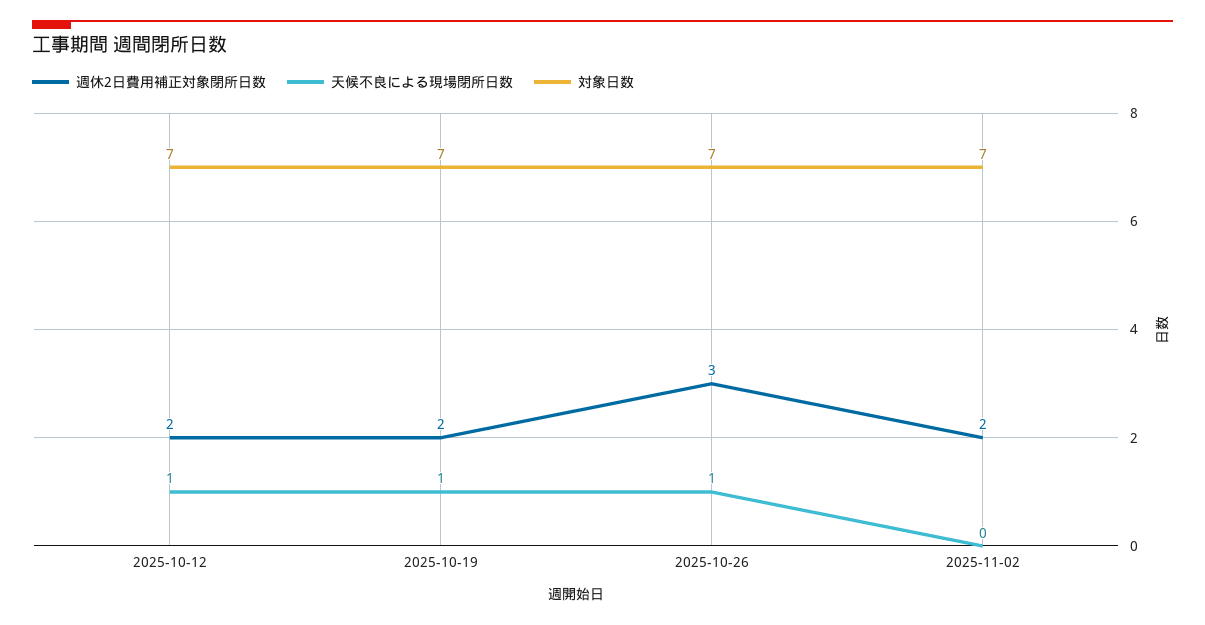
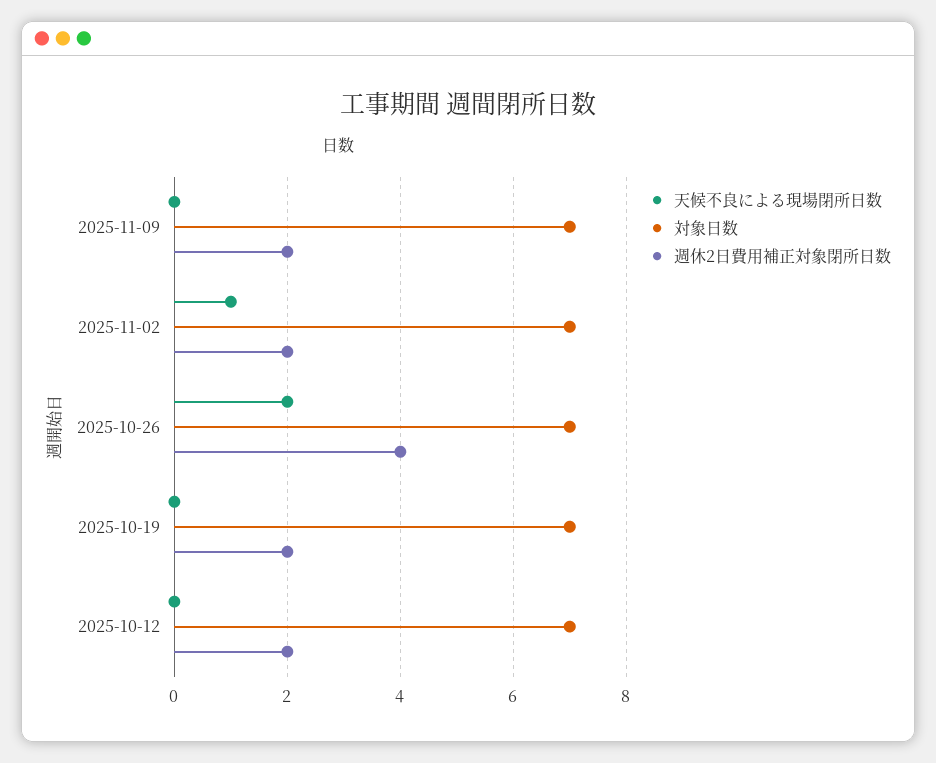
天候不良による現場閉所日数, 2025-10-12: 1 -> 0
天候不良による現場閉所日数, 2025-10-19: 1 -> 0
週休2日費用補正対象閉所日数, 2025-10-26: 3 -> 4
天候不良による現場閉所日数, 2025-10-26: 1 -> 2
天候不良による現場閉所日数, 2025-11-02: 0 -> 1
天候不良による現場閉所日数, 2025-11-09: none -> 0
対象日数, 2025-11-09: none -> 7
週休2日費用補正対象閉所日数, 2025-11-09: none -> 2

